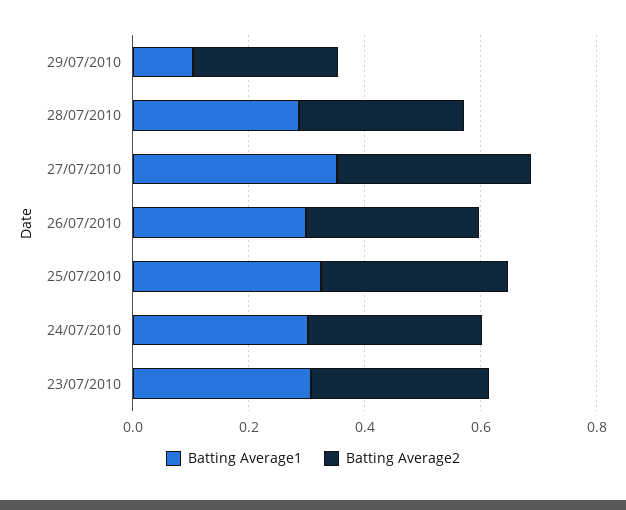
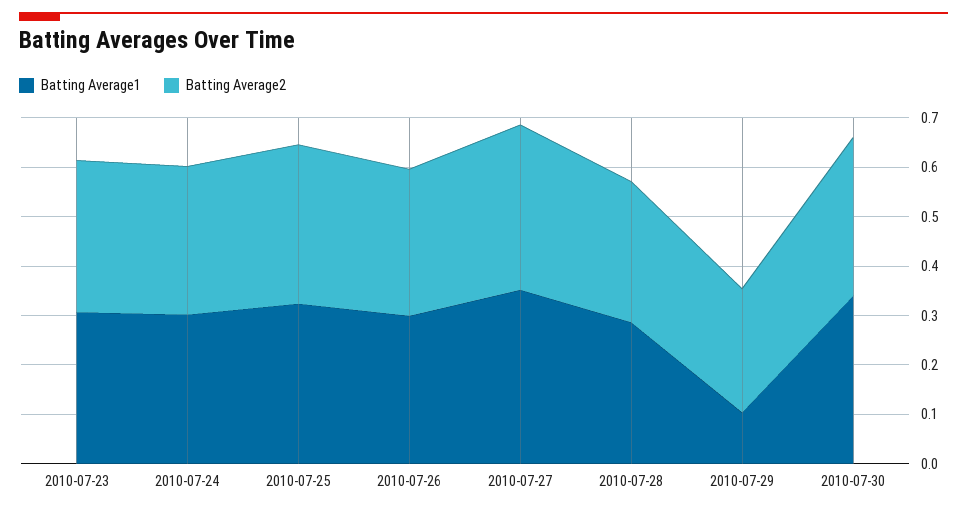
Batting Average1, 2010-07-30: none -> 0.34
Batting Average2, 2010-07-30: none -> 0.32

